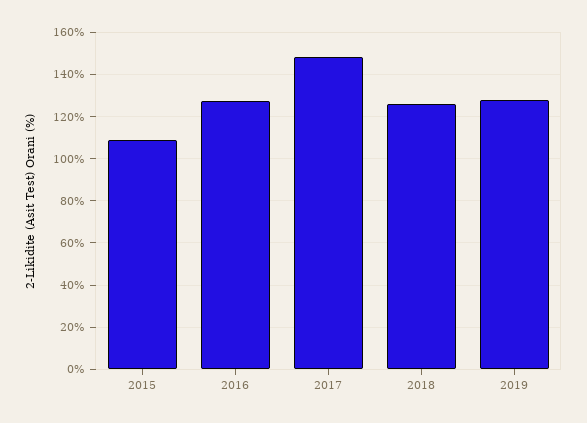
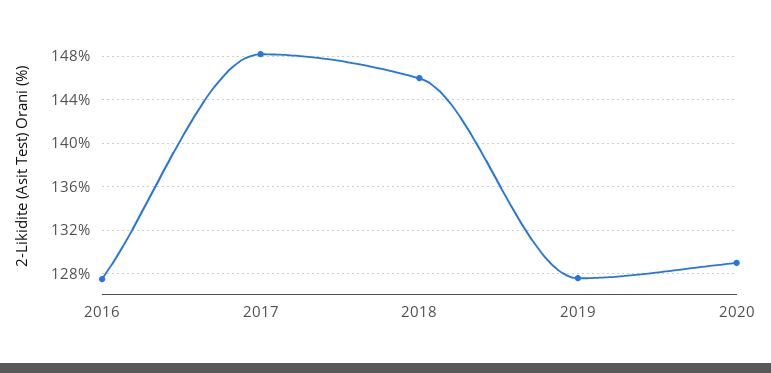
2015: 110 -> none
2018: 125 -> 146
2020: none -> 129

